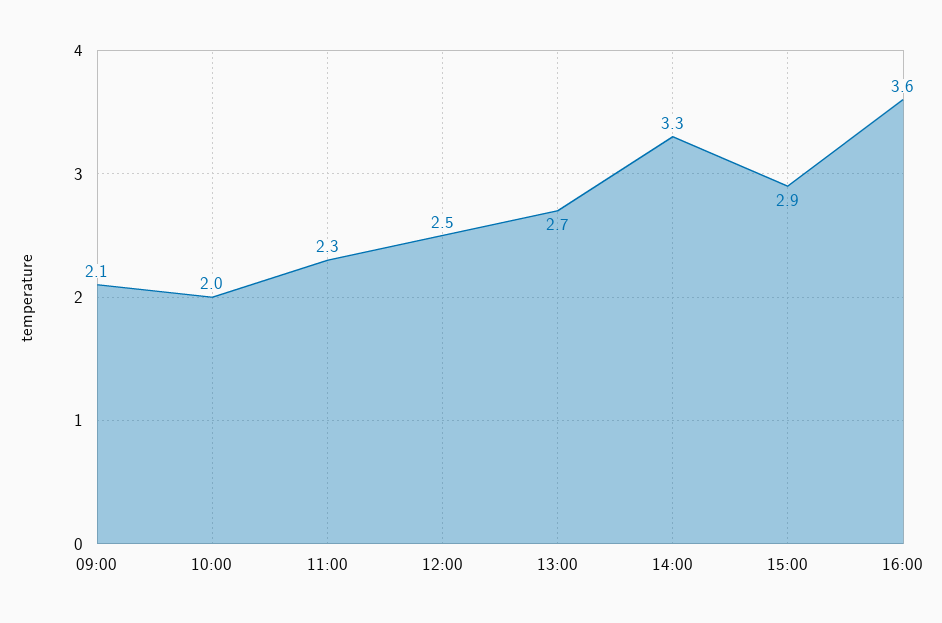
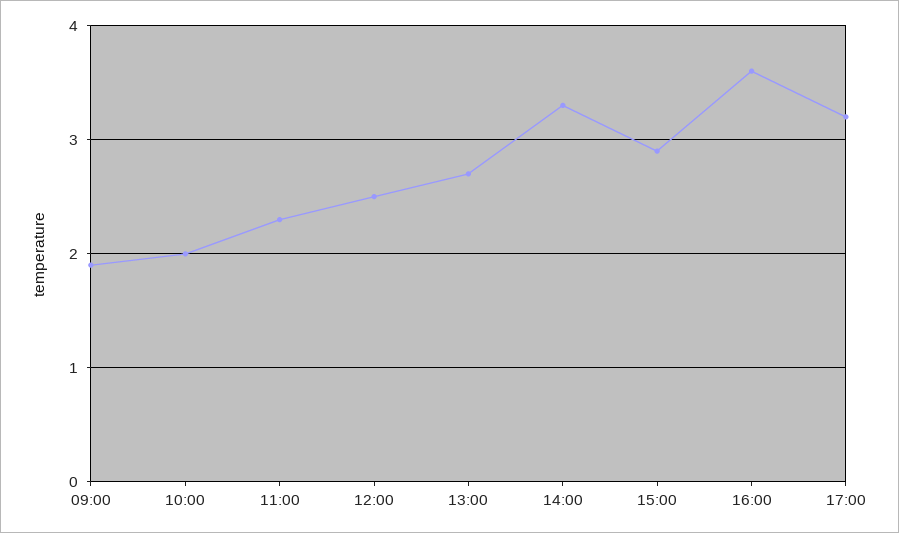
09:00: 2.1 -> 1.9
17:00: none -> 3.2

